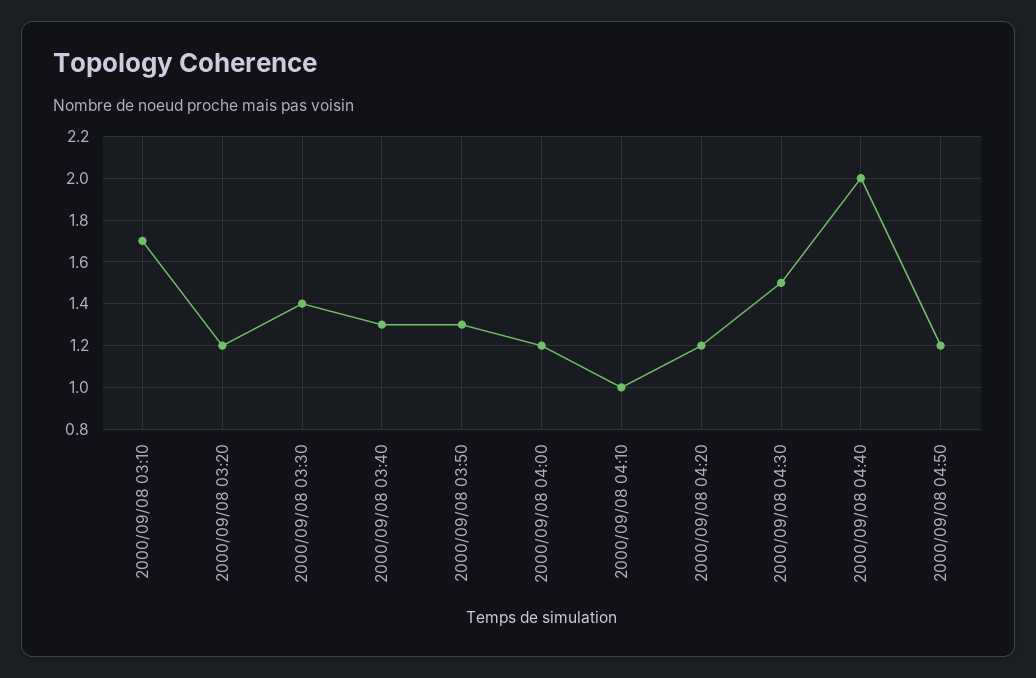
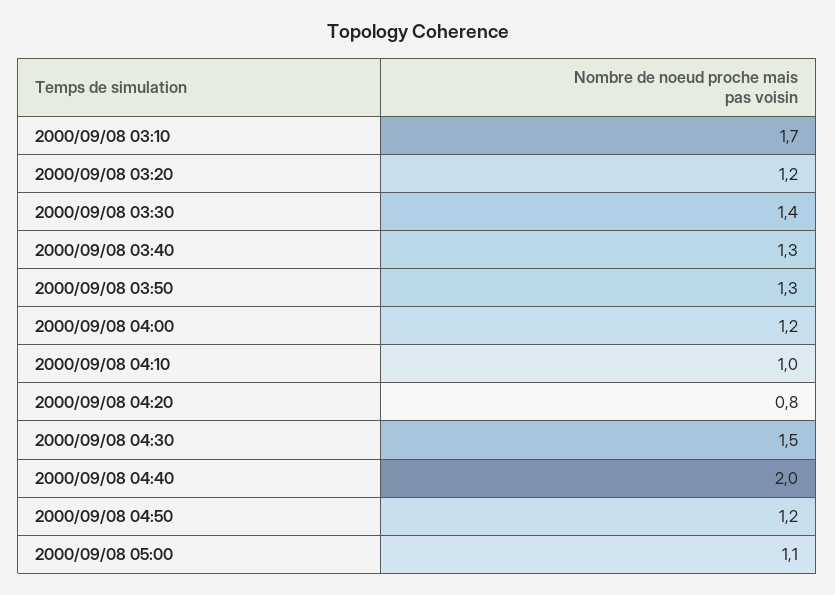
2000/09/08 04:20: 1.2 -> 0.8
2000/09/08 05:00: none -> 1.1

